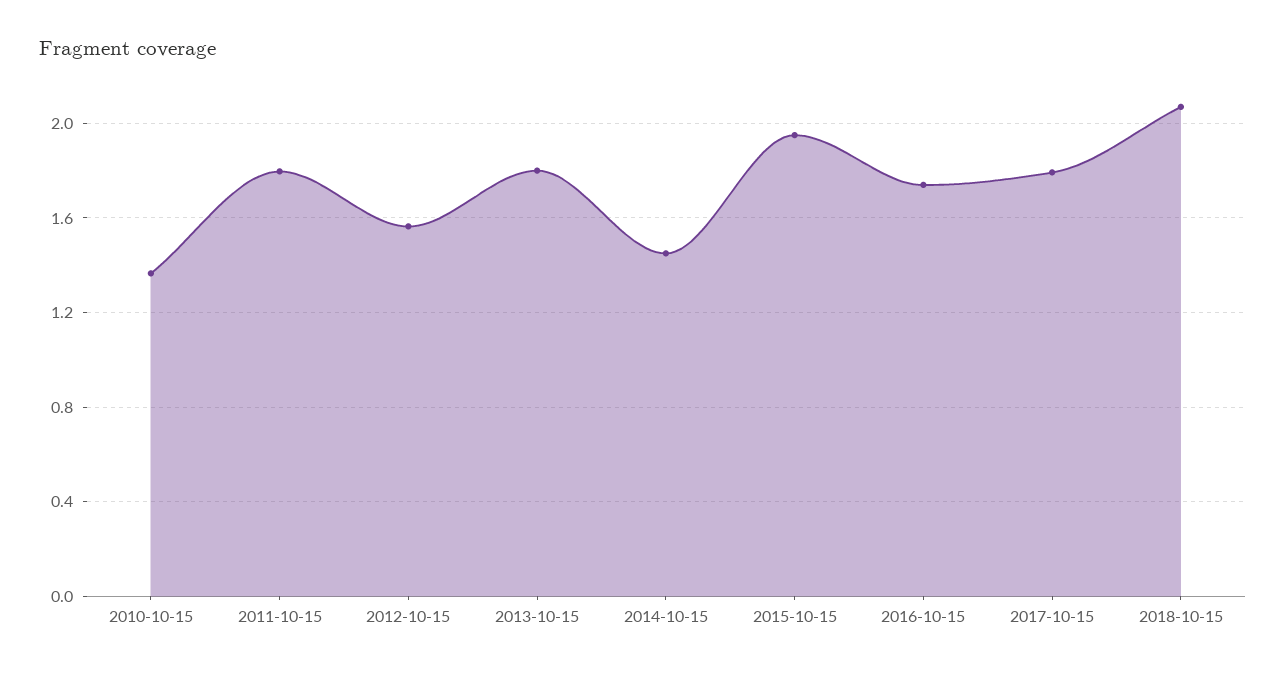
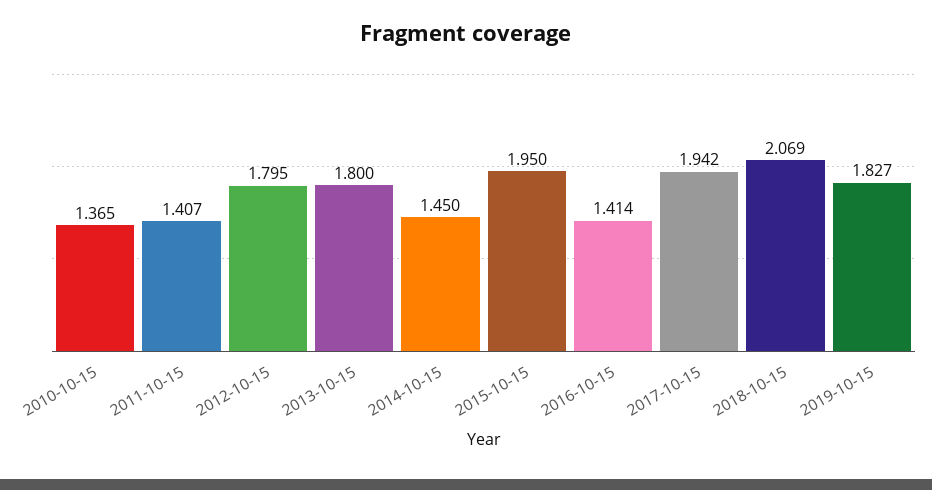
2011-10-15: 1.8 -> 1.407
2012-10-15: 1.55 -> 1.795
2016-10-15: 1.75 -> 1.414
2017-10-15: 1.8 -> 1.942
2019-10-15: none -> 1.827

